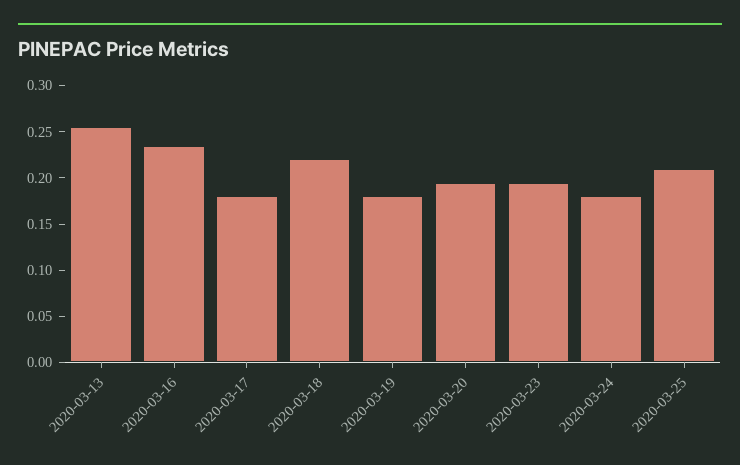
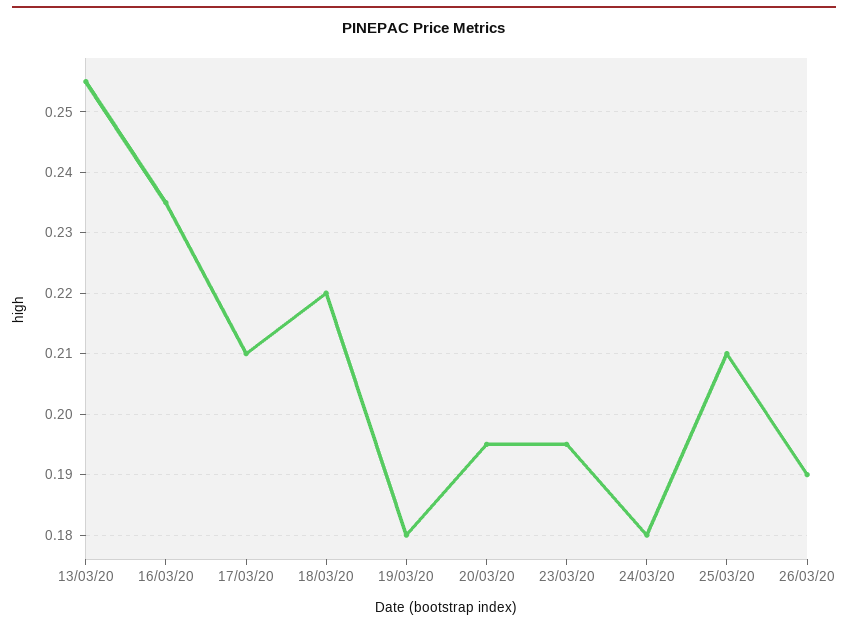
2020-03-17: 0.18 -> 0.21
26/03/20: none -> 0.19

